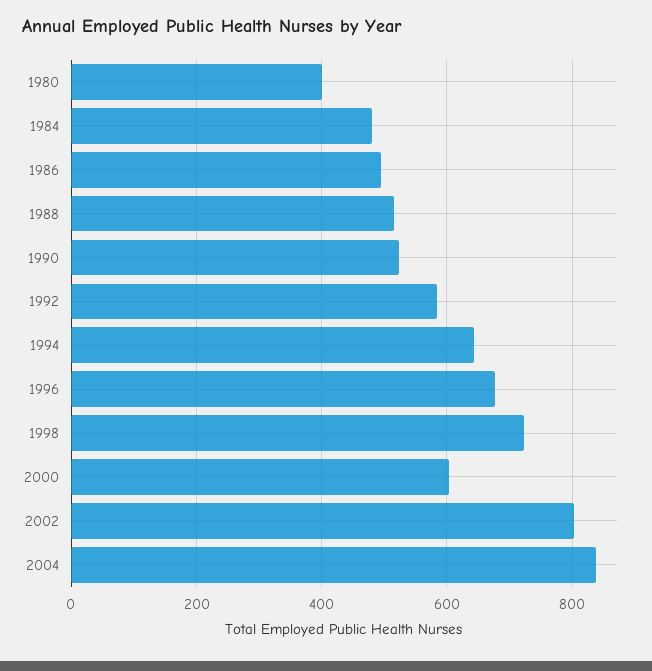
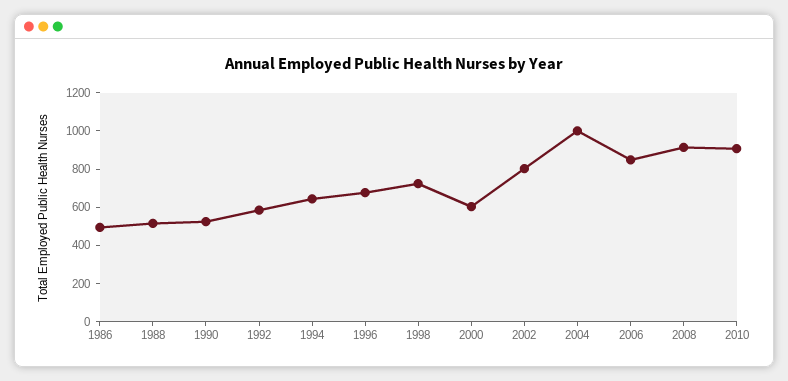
1980: 400 -> none
1984: 480 -> none
2004: 840 -> 1000
2006: none -> 850
2008: none -> 900
2010: none -> 900

